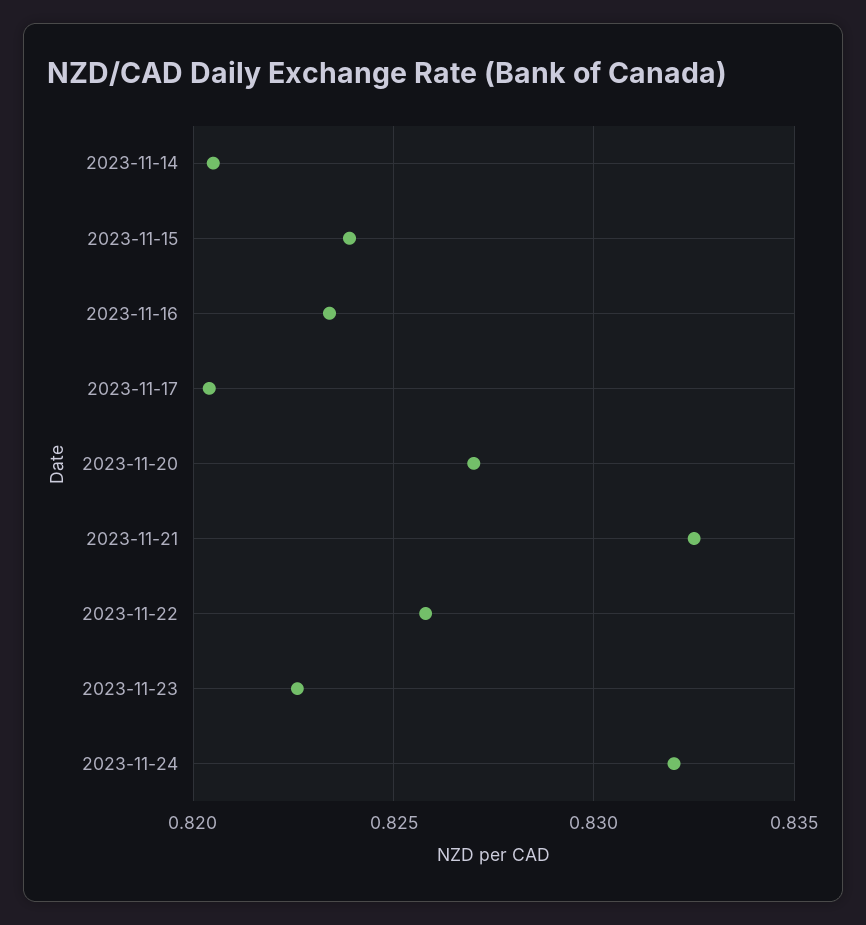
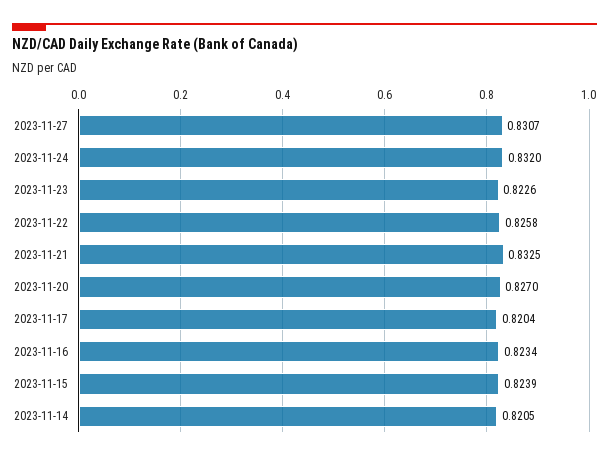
2023-11-27: none -> 0.8307

